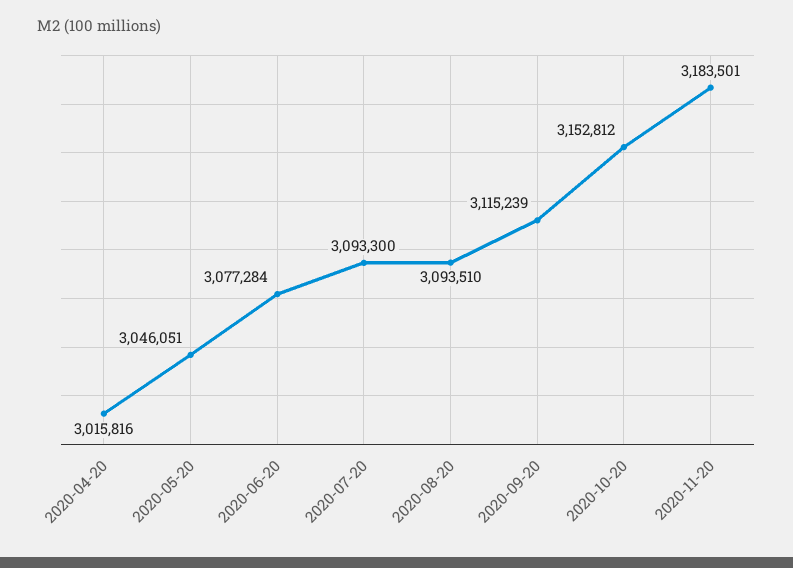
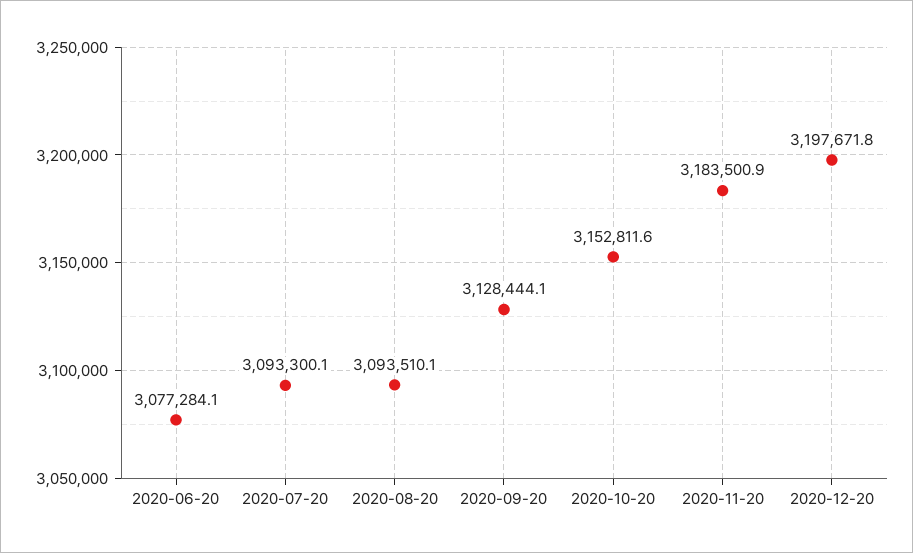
2020-04-20: 3015816 -> none
2020-05-20: 3046051 -> none
2020-09-20: 3115239 -> 3128444.1
2020-12-20: none -> 3197671.8

